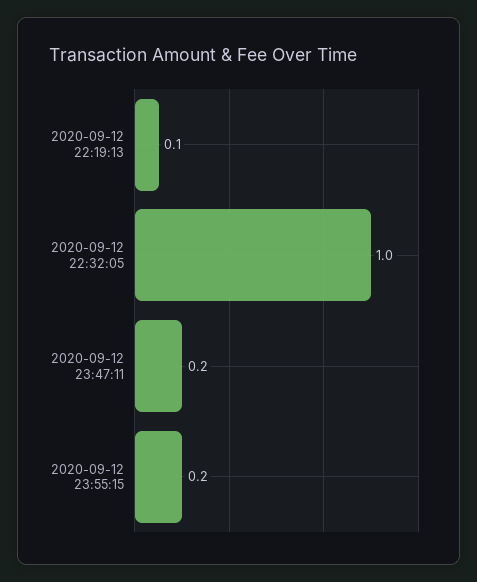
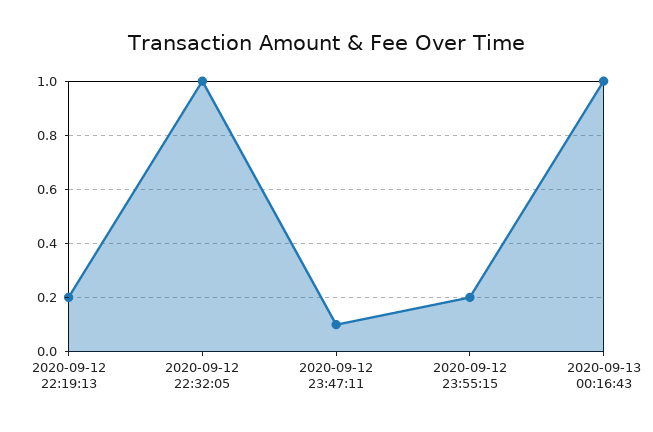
2020-09-12 22:19:13: 0.1 -> 0.2
2020-09-12 23:47:11: 0.2 -> 0.1
2020-09-13 00:16:43: none -> 1

